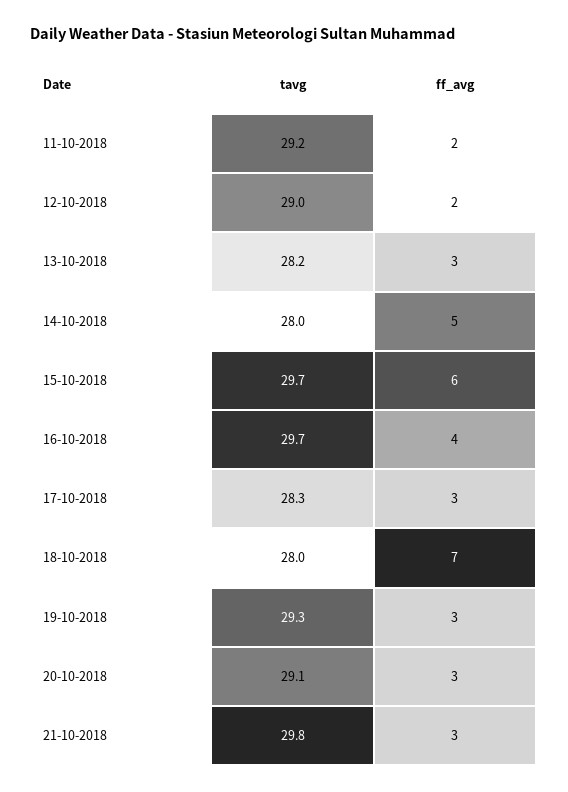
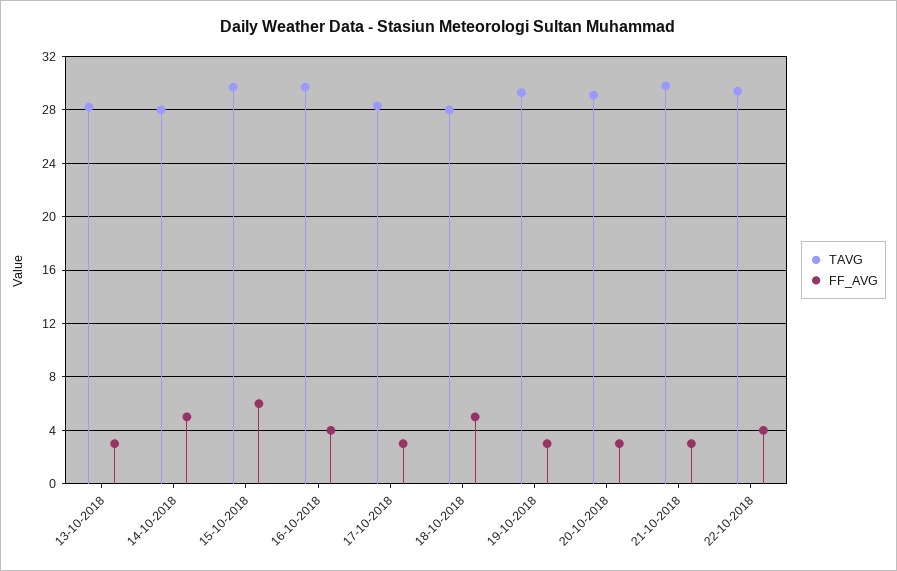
tavg, 11-10-2018: 29.2 -> none
ff_avg, 11-10-2018: 2 -> none
tavg, 12-10-2018: 29 -> none
ff_avg, 12-10-2018: 2 -> none
ff_avg, 18-10-2018: 7 -> 5
tavg, 22-10-2018: none -> 29.5
ff_avg, 22-10-2018: none -> 4

